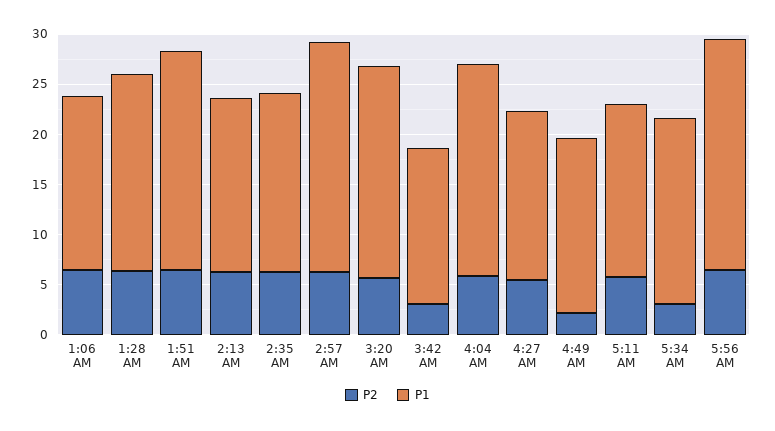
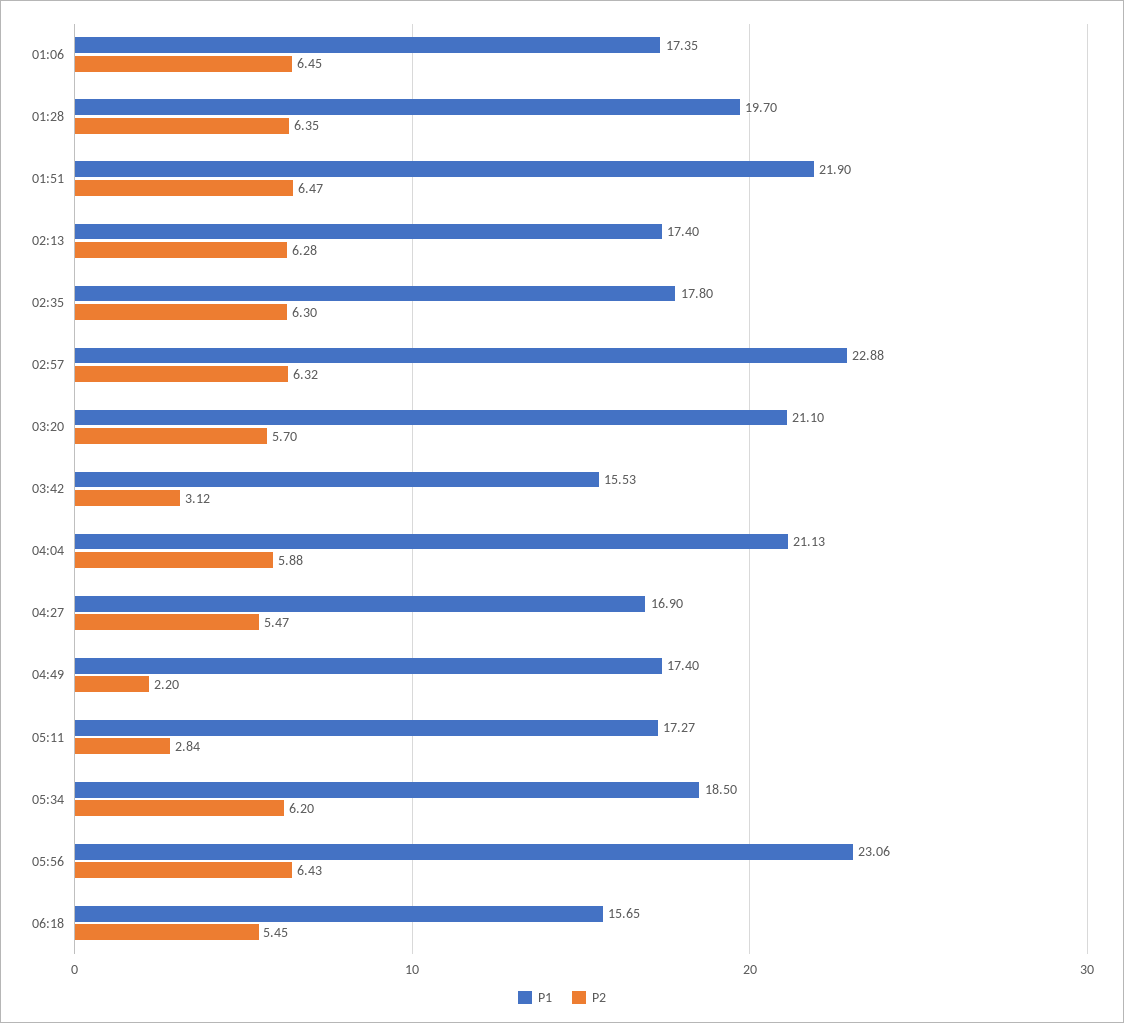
P2, 5:11 AM: 6 -> 2.84
P2, 5:34 AM: 3 -> 6.2
P1, 06:18: none -> 15.65
P2, 06:18: none -> 5.45

